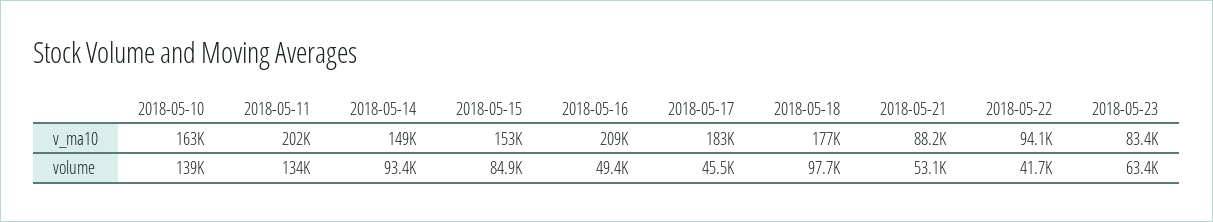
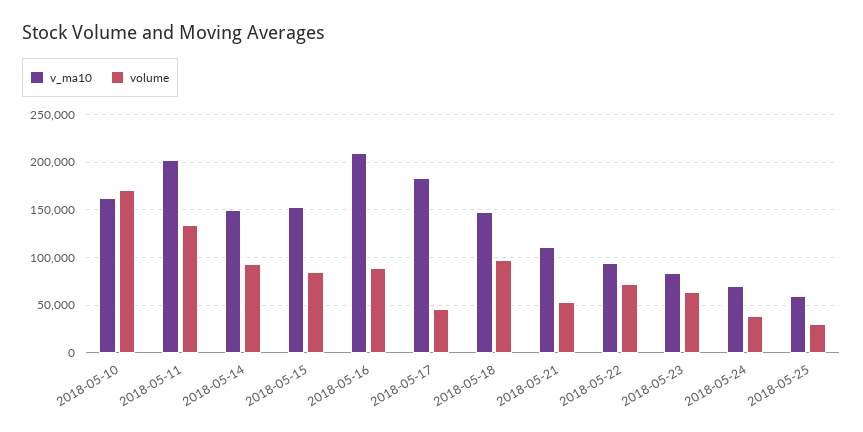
v_ma10, 2018-05-18: 177000 -> 150000
v_ma10, 2018-05-21: 88200 -> 110000
volume, 2018-05-10: 139000 -> 170000
volume, 2018-05-16: 49400 -> 90000
volume, 2018-05-22: 41700 -> 70000
v_ma10, 2018-05-24: none -> 70000
volume, 2018-05-24: none -> 40000
v_ma10, 2018-05-25: none -> 60000
volume, 2018-05-25: none -> 30000

